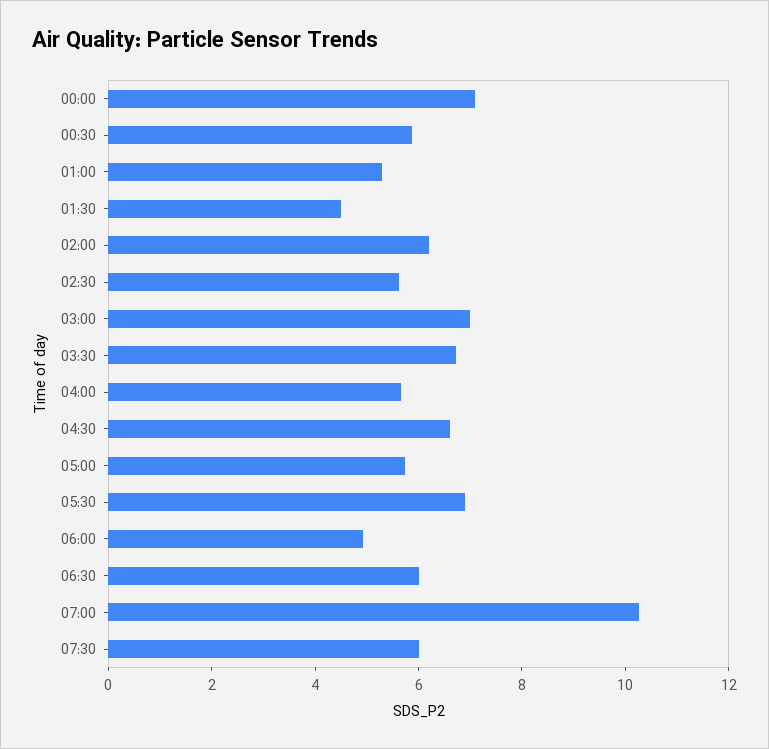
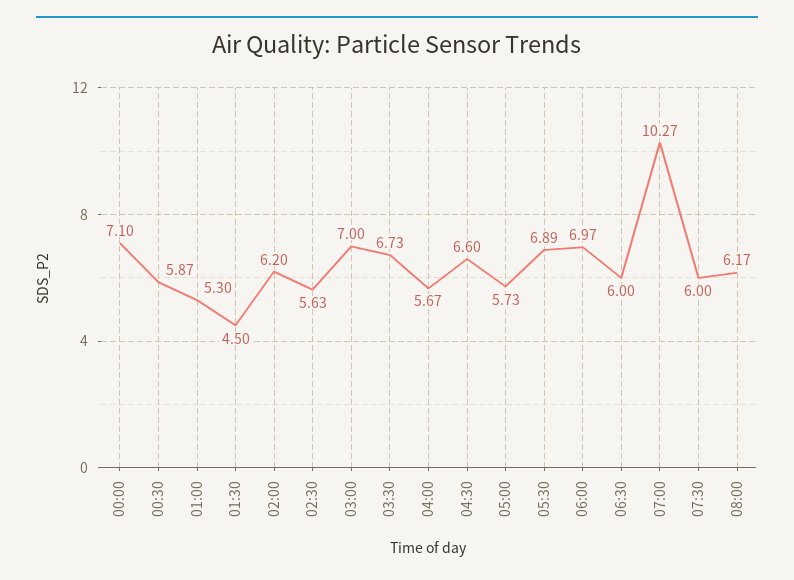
06:00: 5 -> 6.97
08:00: none -> 6.17

